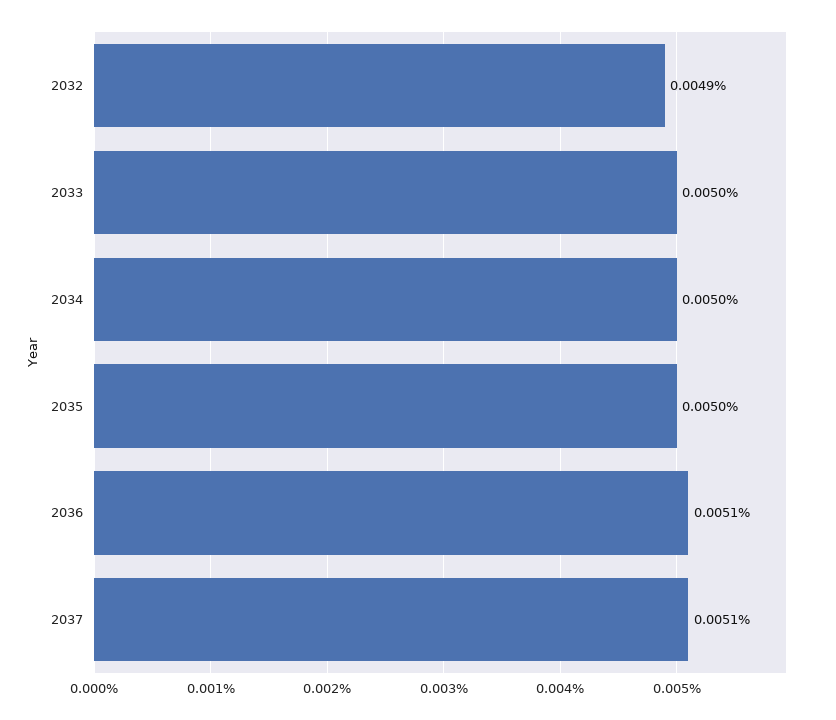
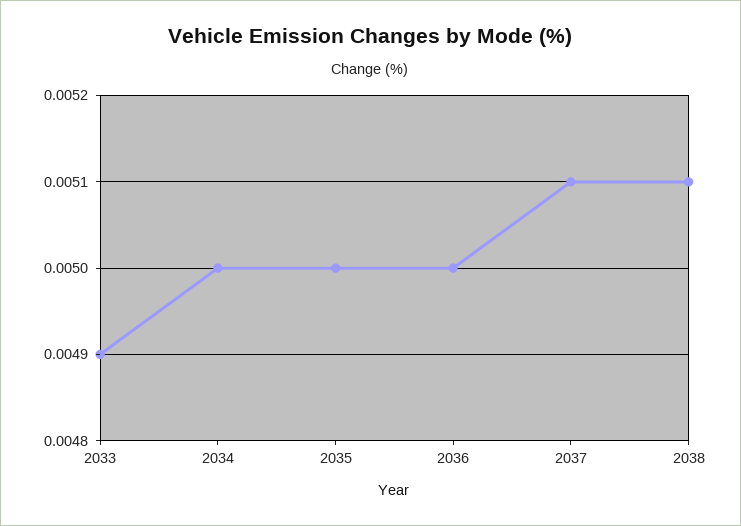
2032: 0.0049 -> none
2033: 0.005 -> 0.0049
2036: 0.0051 -> 0.005
2038: none -> 0.0051

